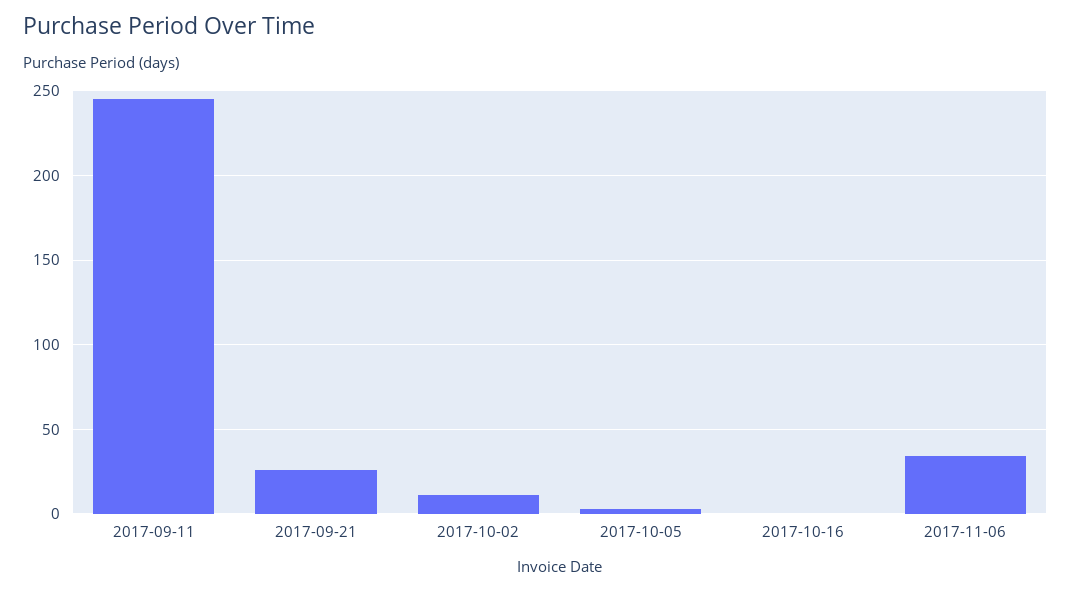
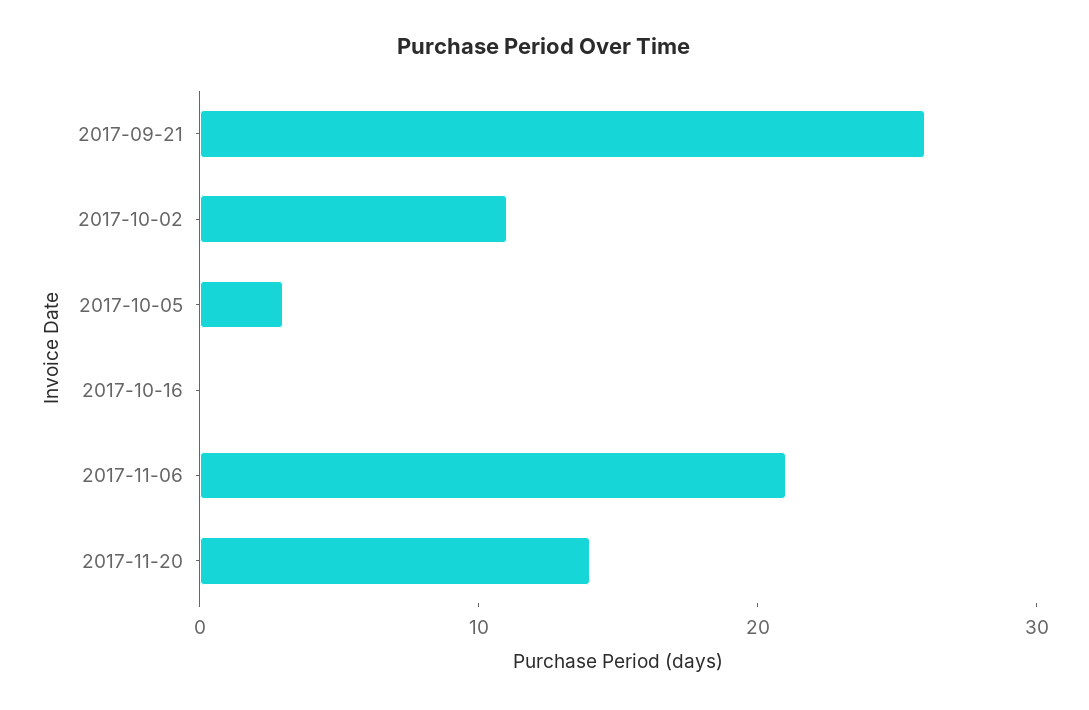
2017-09-11: 245 -> none
2017-11-06: 35 -> 21
2017-11-20: none -> 14

